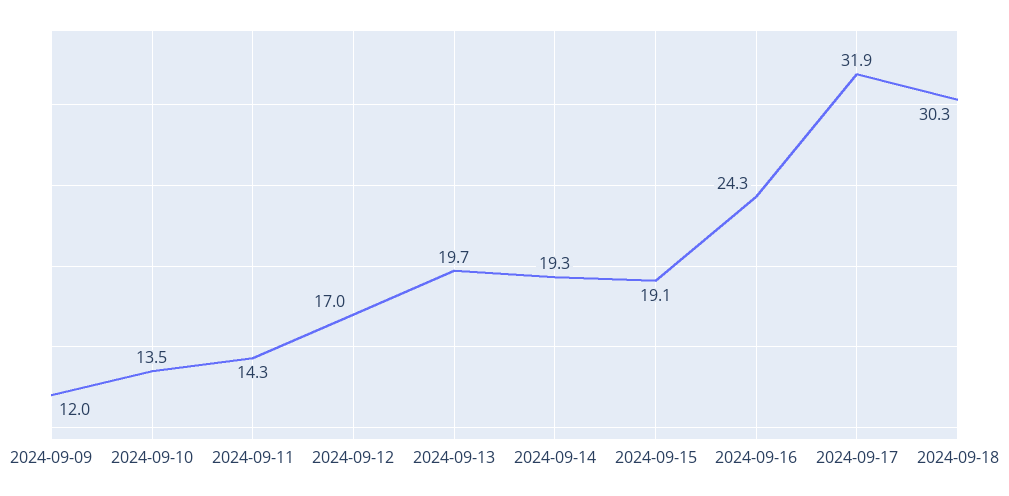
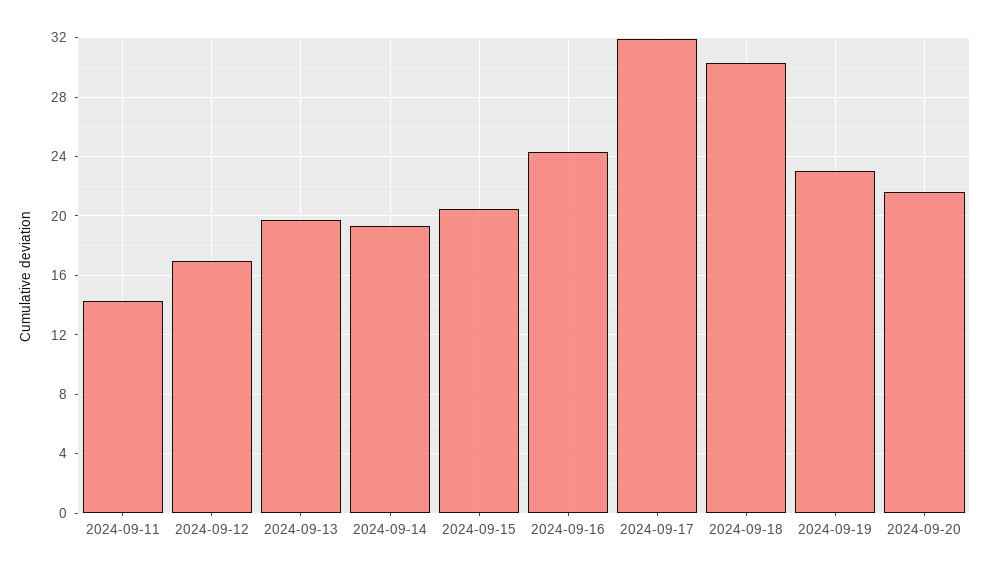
2024-09-09: 12 -> none
2024-09-10: 13.5 -> none
2024-09-15: 19.1 -> 20.5
2024-09-19: none -> 23
2024-09-20: none -> 21.5

